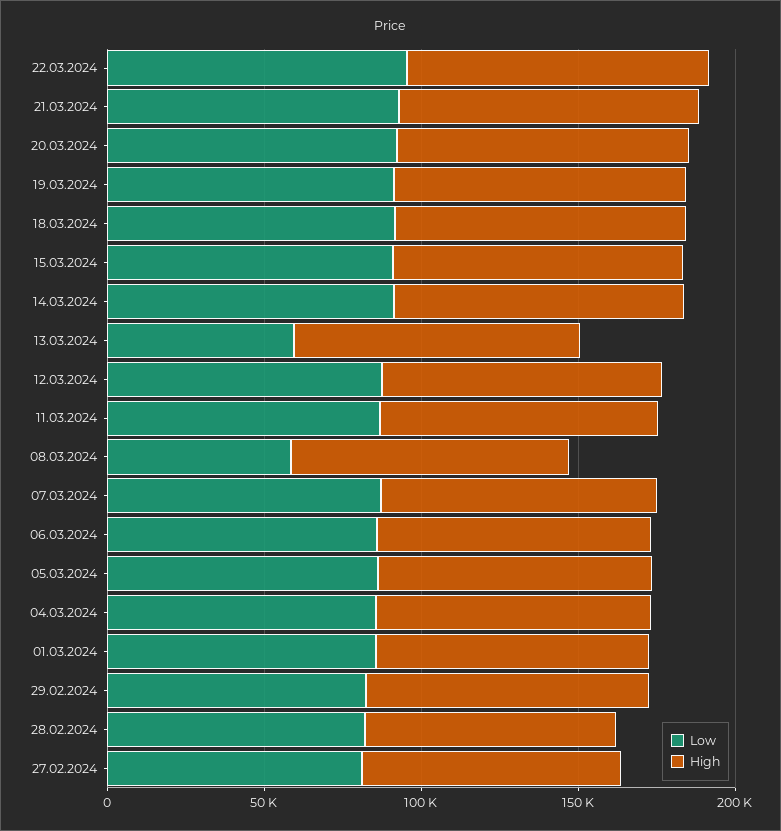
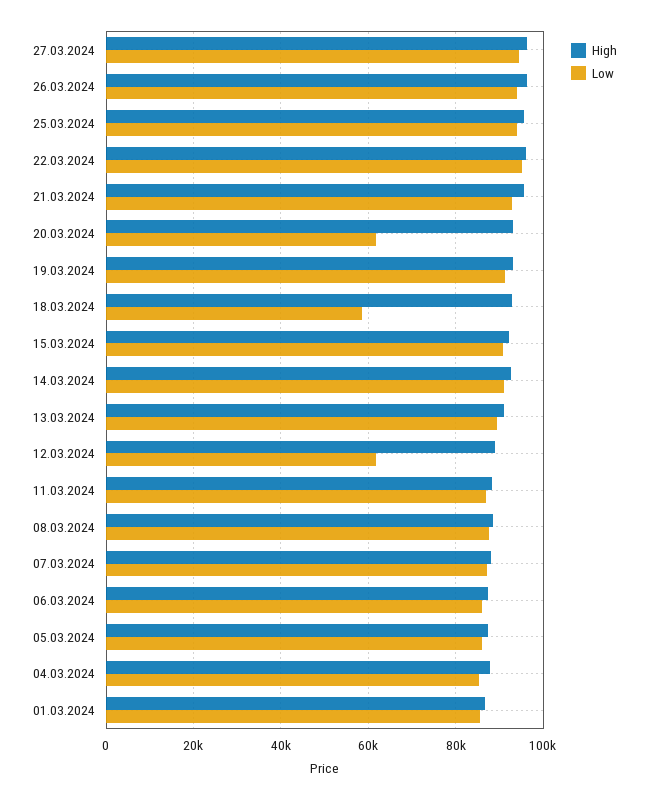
Low, 20.03.2024: 90000 -> 62000
Low, 18.03.2024: 90000 -> 58000
Low, 13.03.2024: 60000 -> 90000
Low, 12.03.2024: 90000 -> 62000
Low, 08.03.2024: 60000 -> 88000
Low, 29.02.2024: 80000 -> none
High, 29.02.2024: 90000 -> none
Low, 28.02.2024: 80000 -> none
High, 28.02.2024: 80000 -> none
Low, 27.02.2024: 80000 -> none
High, 27.02.2024: 80000 -> none
High, 27.03.2024: none -> 96000
Low, 27.03.2024: none -> 94000
High, 26.03.2024: none -> 96000
Low, 26.03.2024: none -> 94000
High, 25.03.2024: none -> 96000
Low, 25.03.2024: none -> 94000

